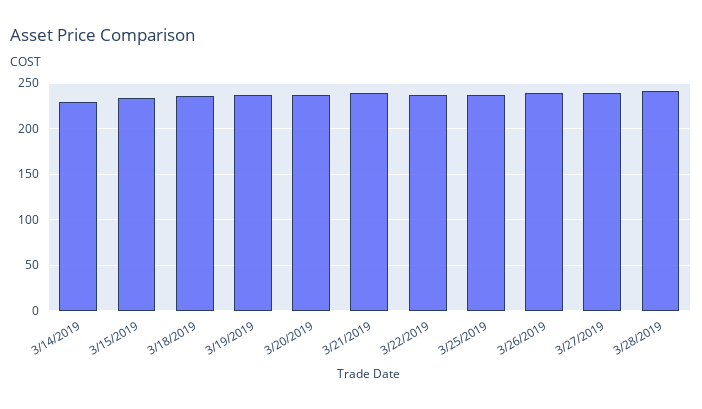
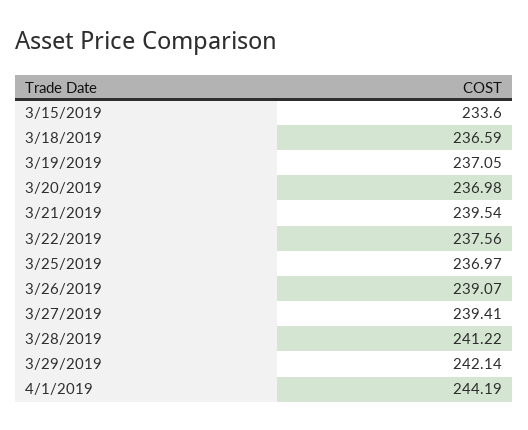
3/14/2019: 230 -> none
3/29/2019: none -> 242.14
4/1/2019: none -> 244.19

